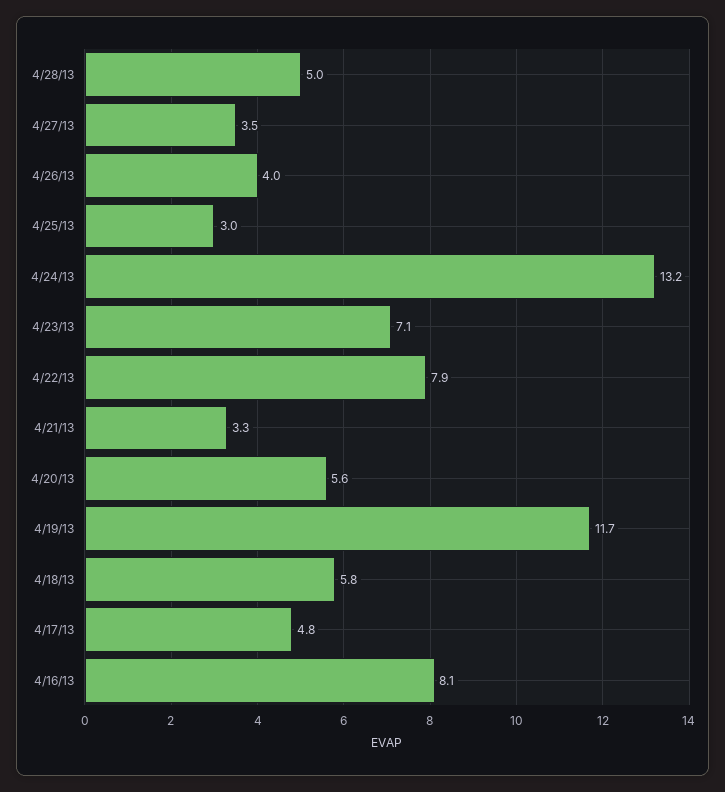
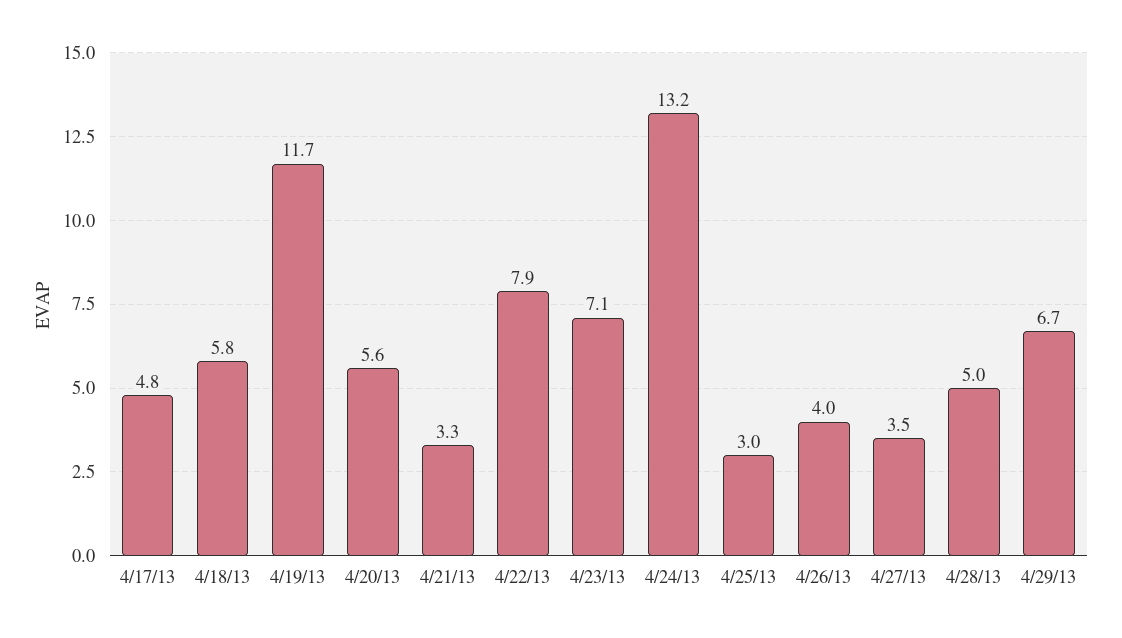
4/16/13: 8.1 -> none
4/29/13: none -> 6.7

